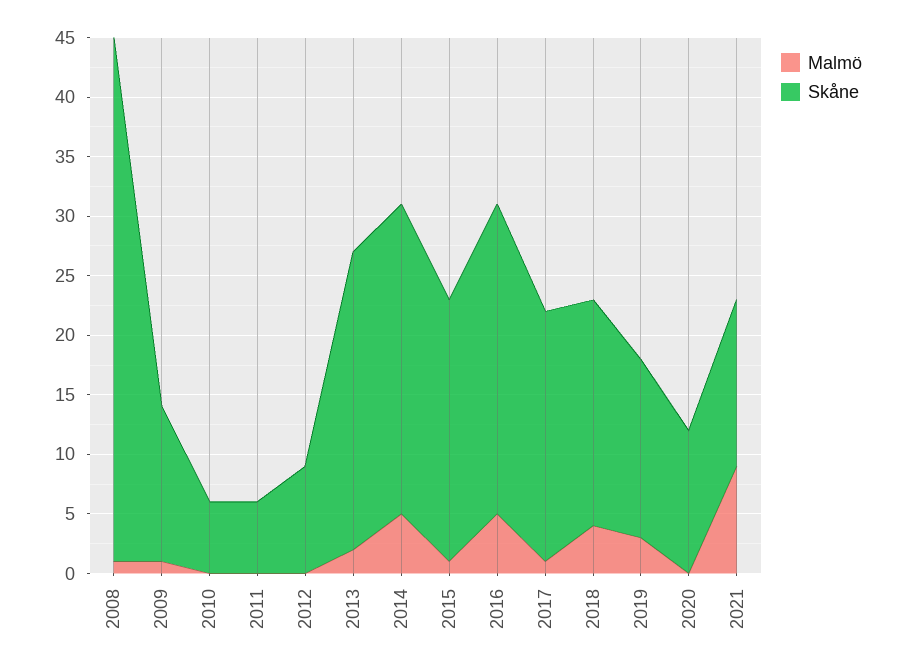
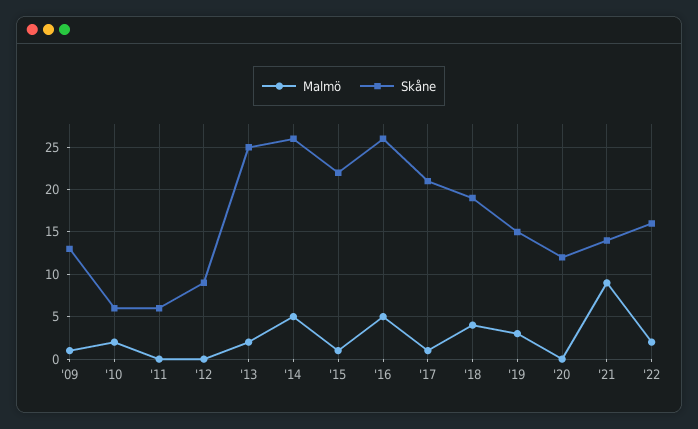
Malmö, 2008: 1 -> none
Skåne, 2008: 44 -> none
Malmö, 2010: 0 -> 2
Malmö, '22: none -> 2
Skåne, '22: none -> 16

